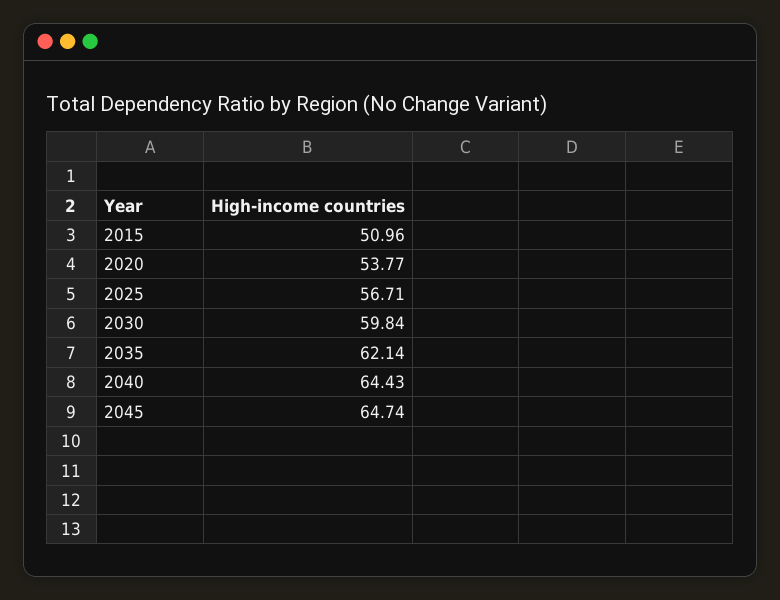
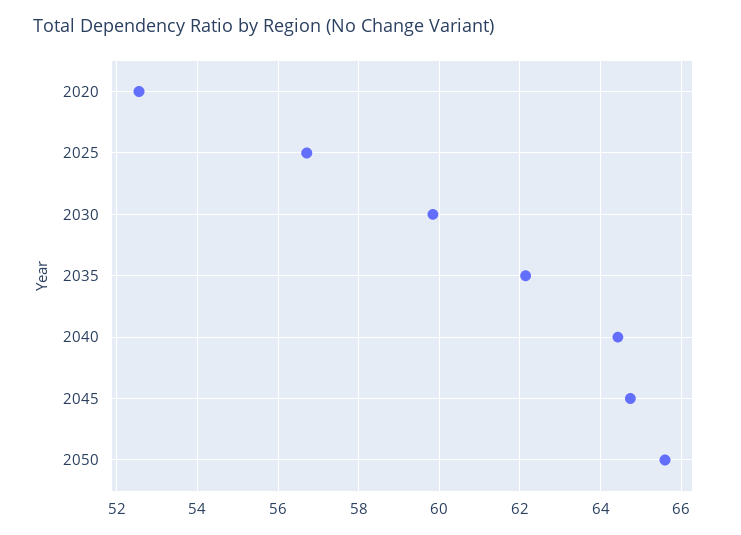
2015: 50.96 -> none
2020: 53.77 -> 52.6
2050: none -> 65.6

